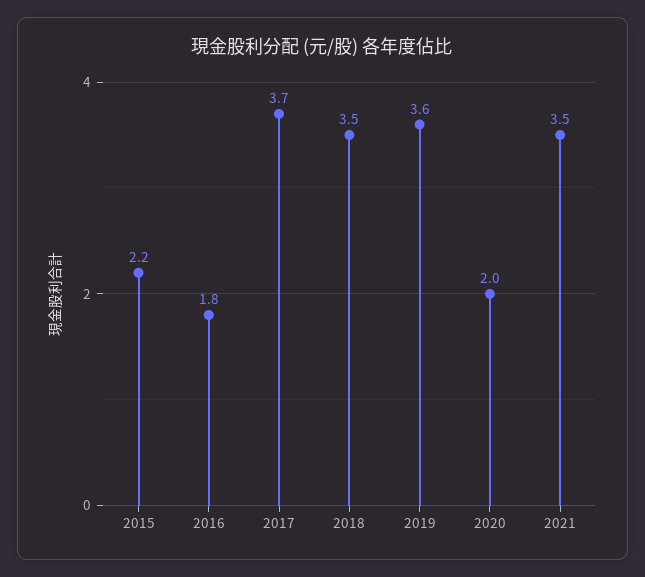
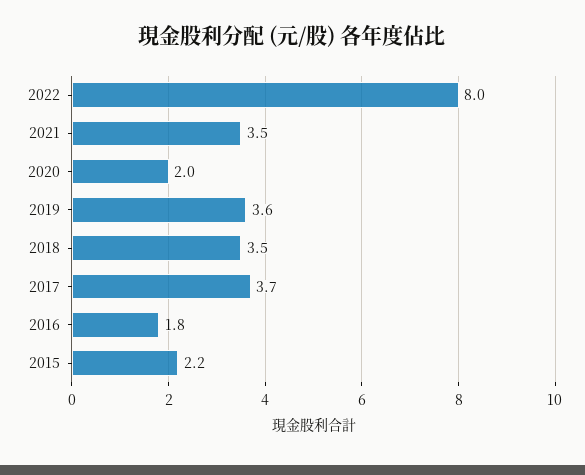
2022: none -> 8

